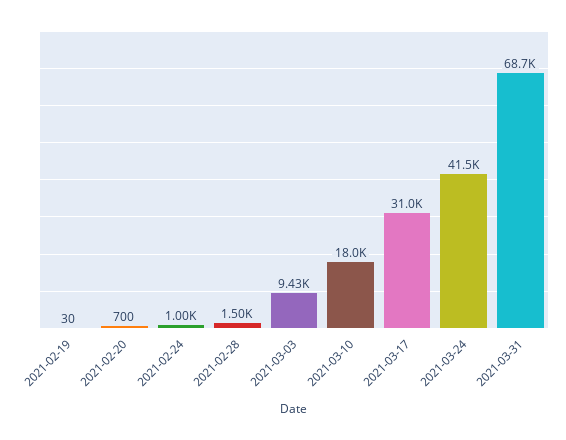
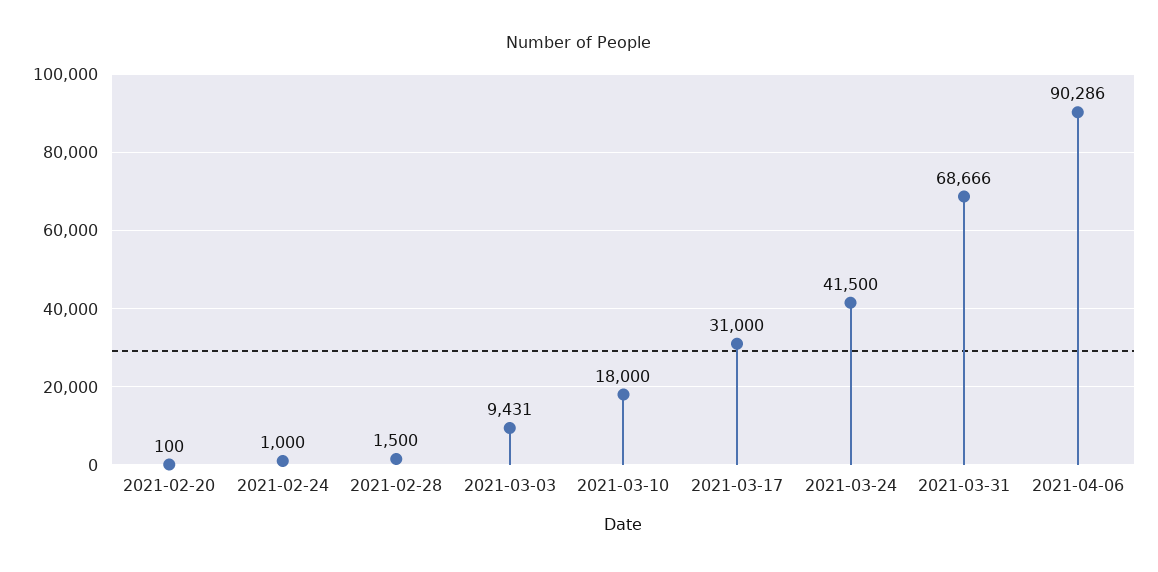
2021-02-19: 30 -> none
2021-02-20: 700 -> 100
2021-04-06: none -> 90286

